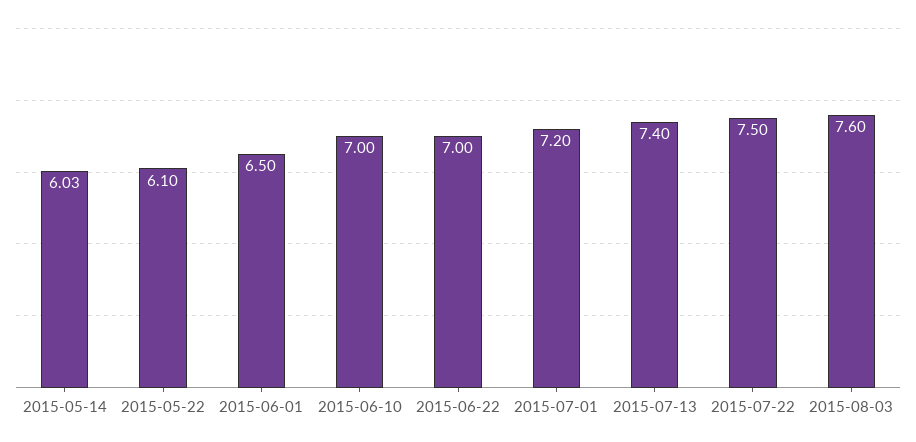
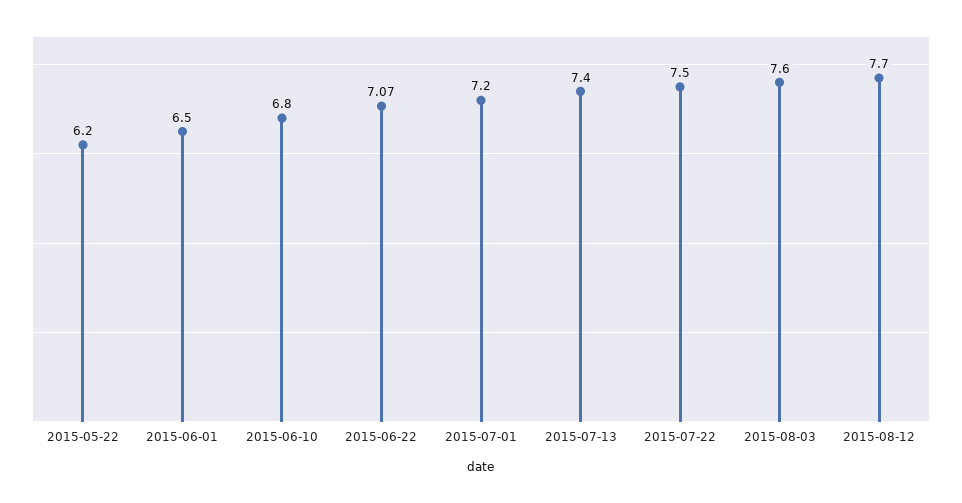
2015-05-14: 6.03 -> none
2015-05-22: 6.1 -> 6.2
2015-06-10: 7 -> 6.8
2015-06-22: 7 -> 7.07
2015-08-12: none -> 7.7

